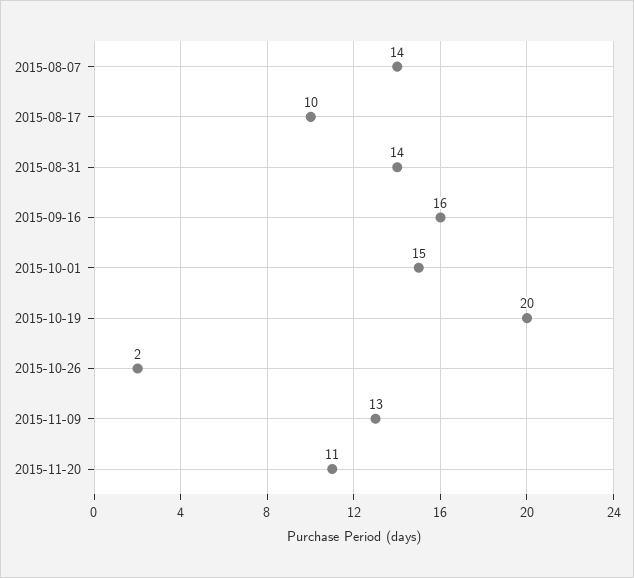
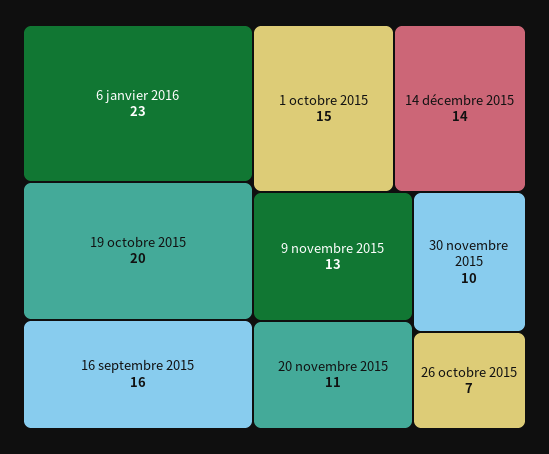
2015-08-07: 14 -> none
2015-08-17: 10 -> none
2015-08-31: 14 -> none
2015-10-26: 2 -> 7
6 janvier 2016: none -> 23
14 décembre 2015: none -> 14
30 novembre 2015: none -> 10

